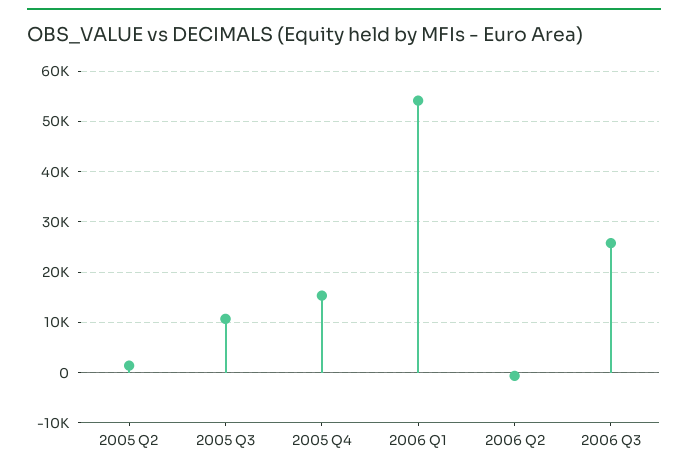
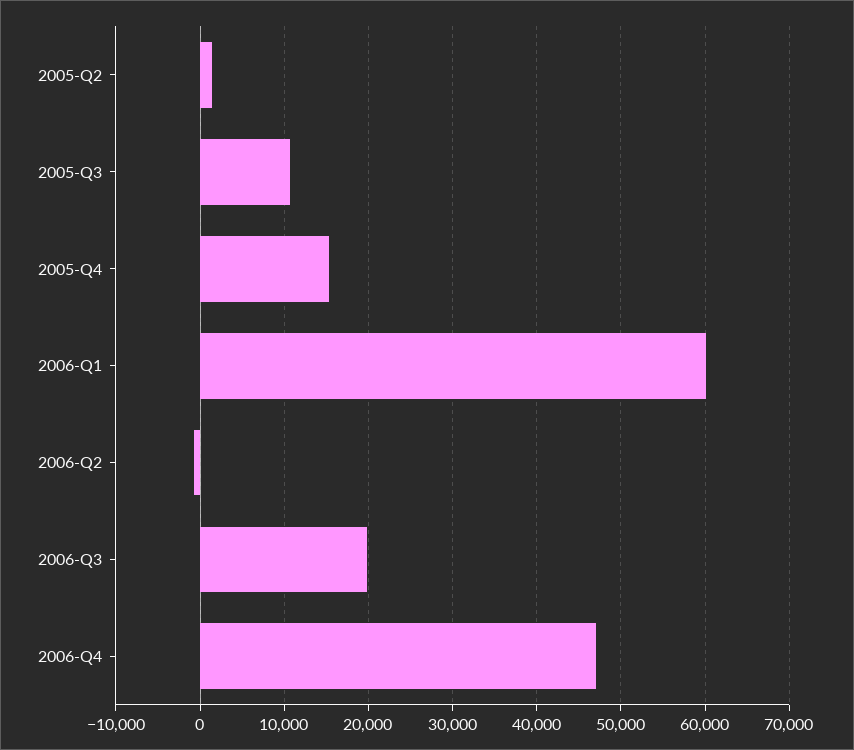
2006 Q1: 54000 -> 60000
2006 Q3: 26000 -> 20000
2006-Q4: none -> 47000

